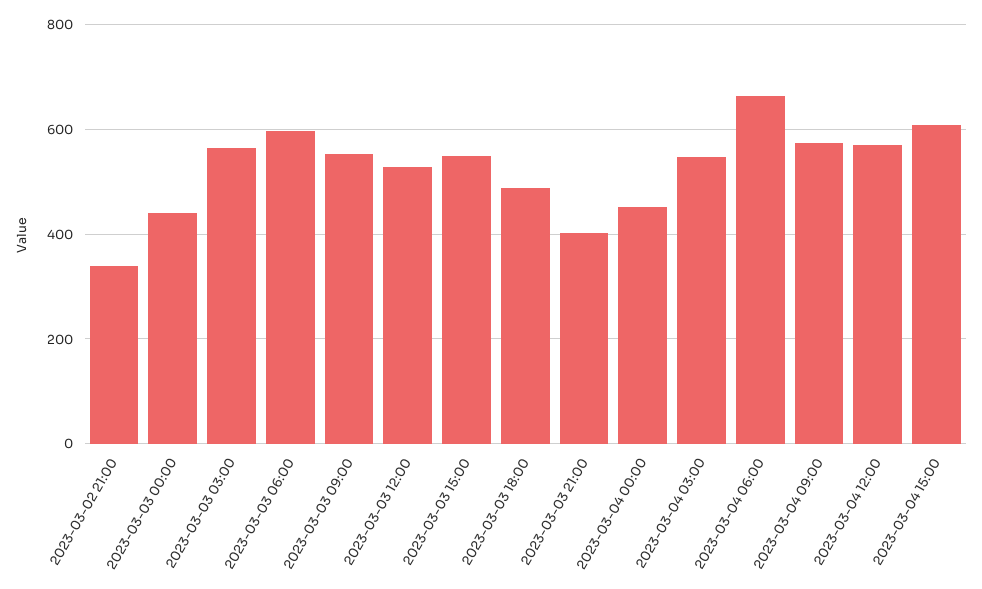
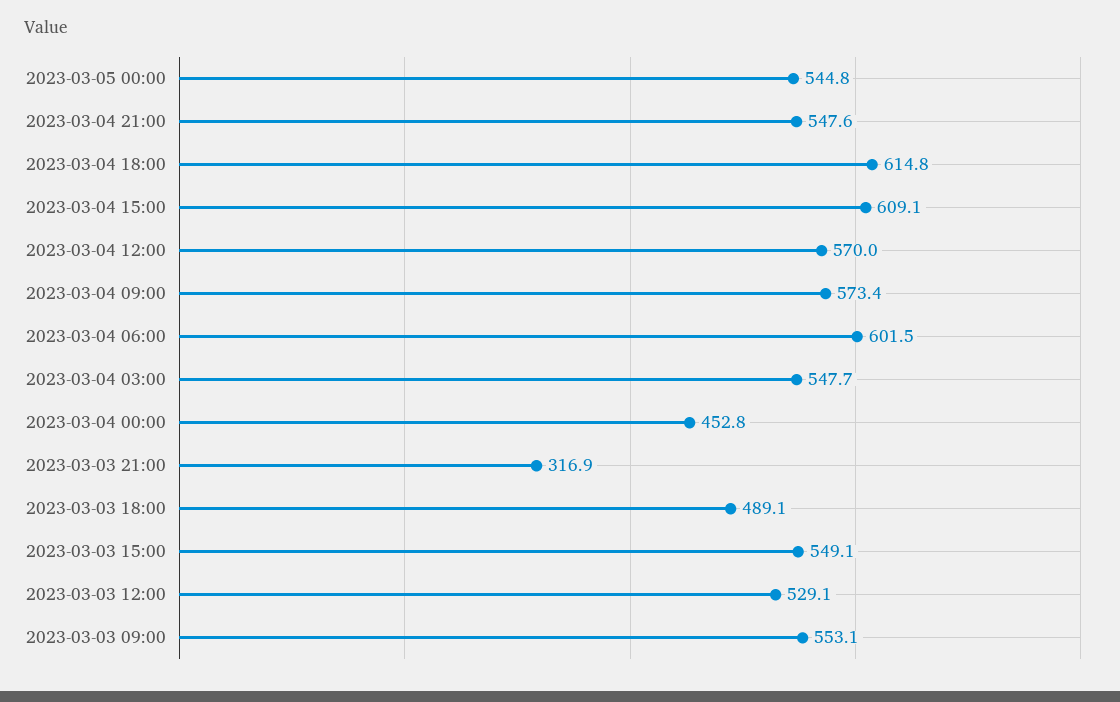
2023-03-02 21:00: 340 -> none
2023-03-03 00:00: 440 -> none
2023-03-03 03:00: 560 -> none
2023-03-03 06:00: 600 -> none
2023-03-03 21:00: 400 -> 316.9
2023-03-04 06:00: 660 -> 601.5
2023-03-05 00:00: none -> 544.8
2023-03-04 21:00: none -> 547.6
2023-03-04 18:00: none -> 614.8

